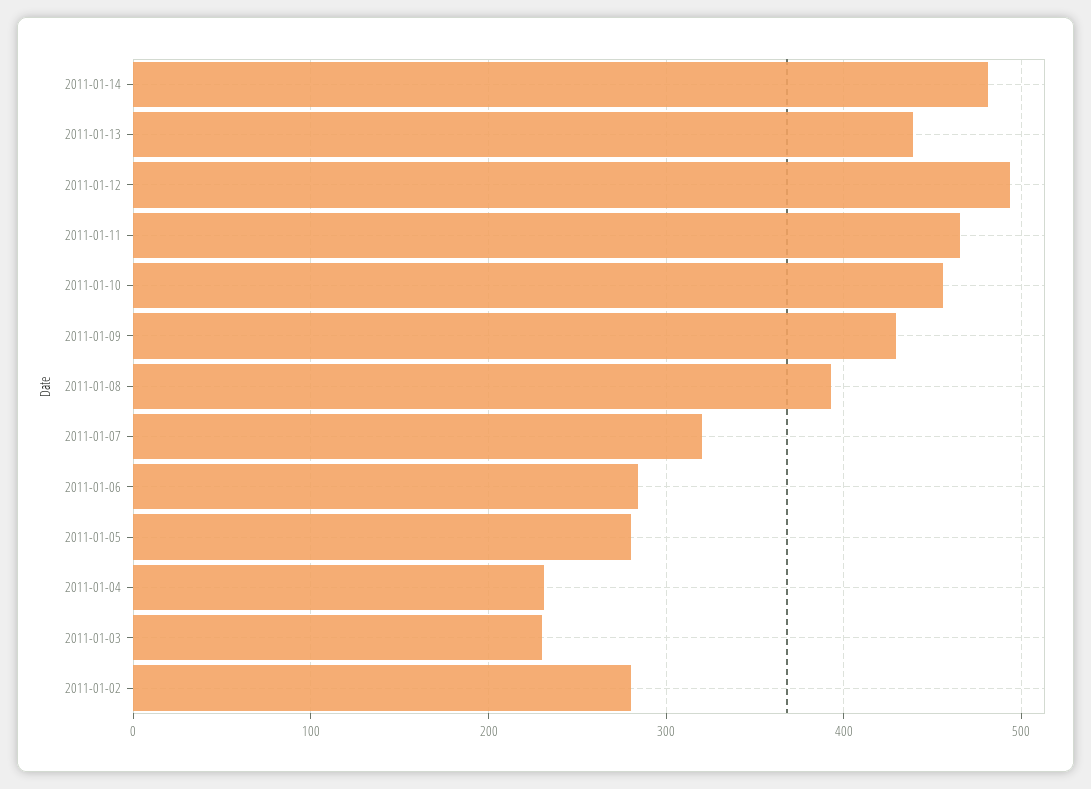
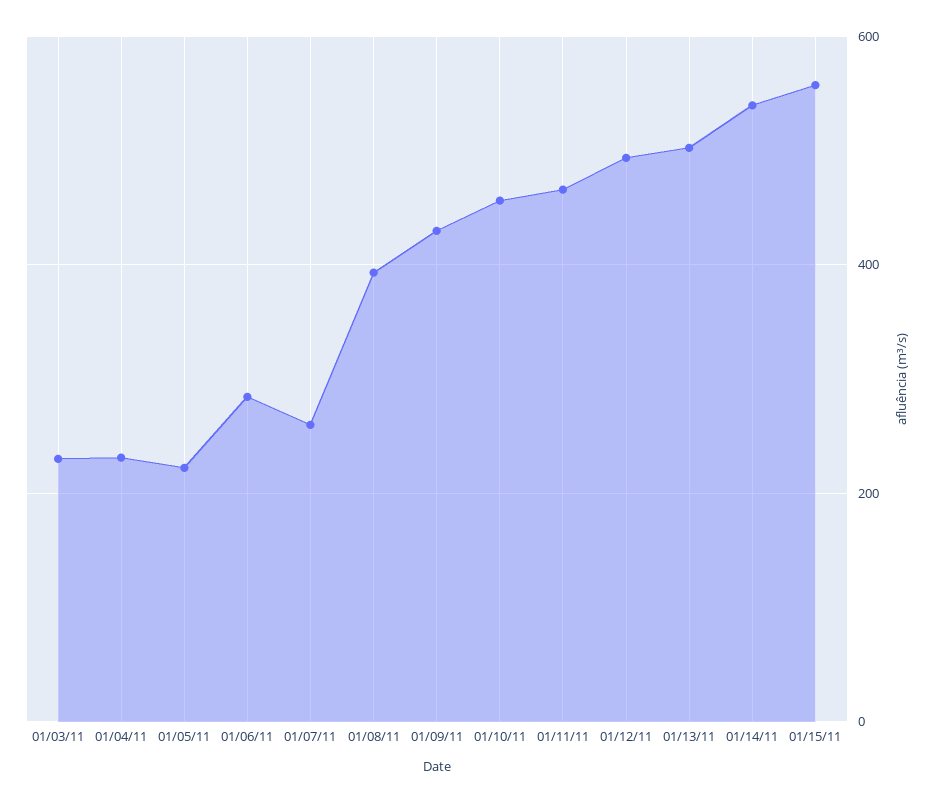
2011-01-14: 480 -> 540
2011-01-13: 440 -> 500
2011-01-07: 320 -> 260
2011-01-05: 280 -> 220
2011-01-02: 280 -> none
01/15/11: none -> 560

